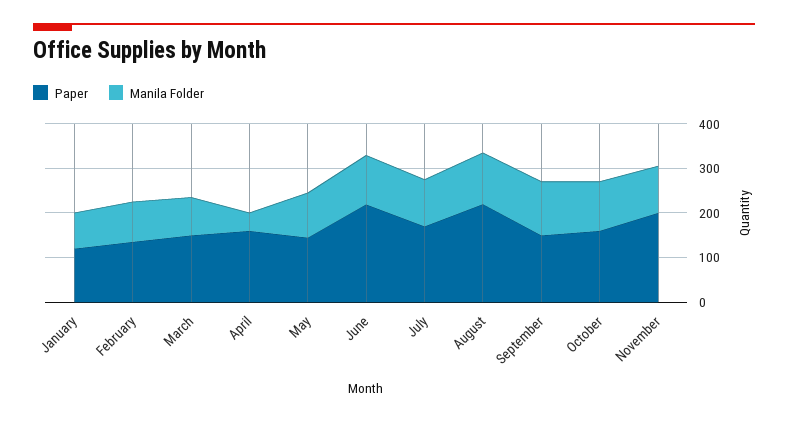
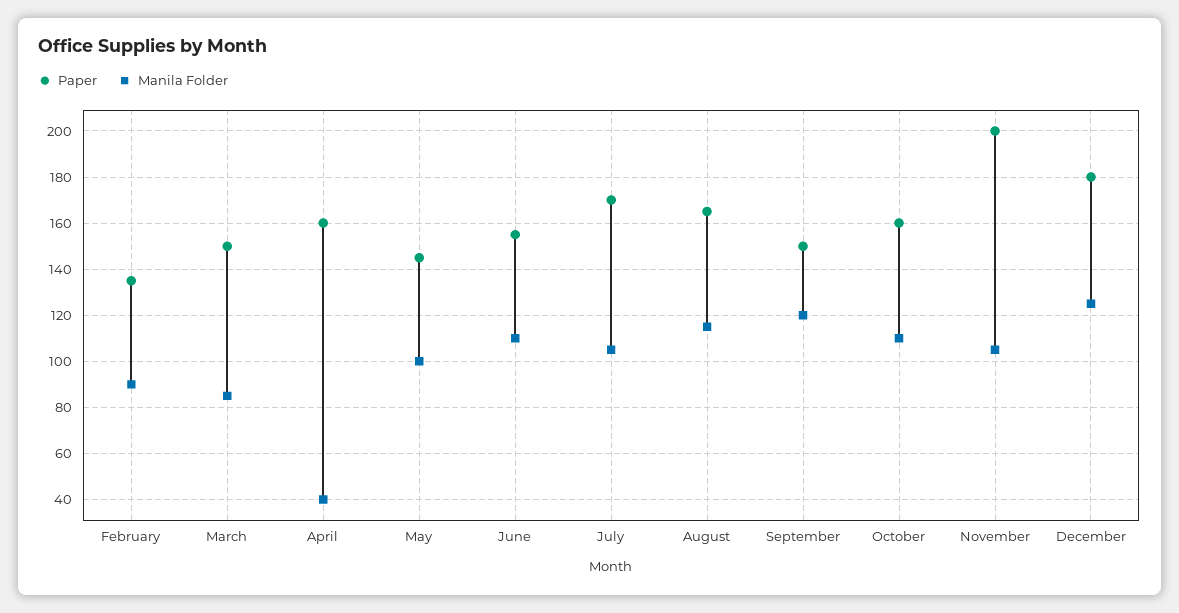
Paper, January: 120 -> none
Manila Folder, January: 80 -> none
Paper, June: 220 -> 155
Paper, August: 220 -> 165
Paper, December: none -> 180
Manila Folder, December: none -> 125

